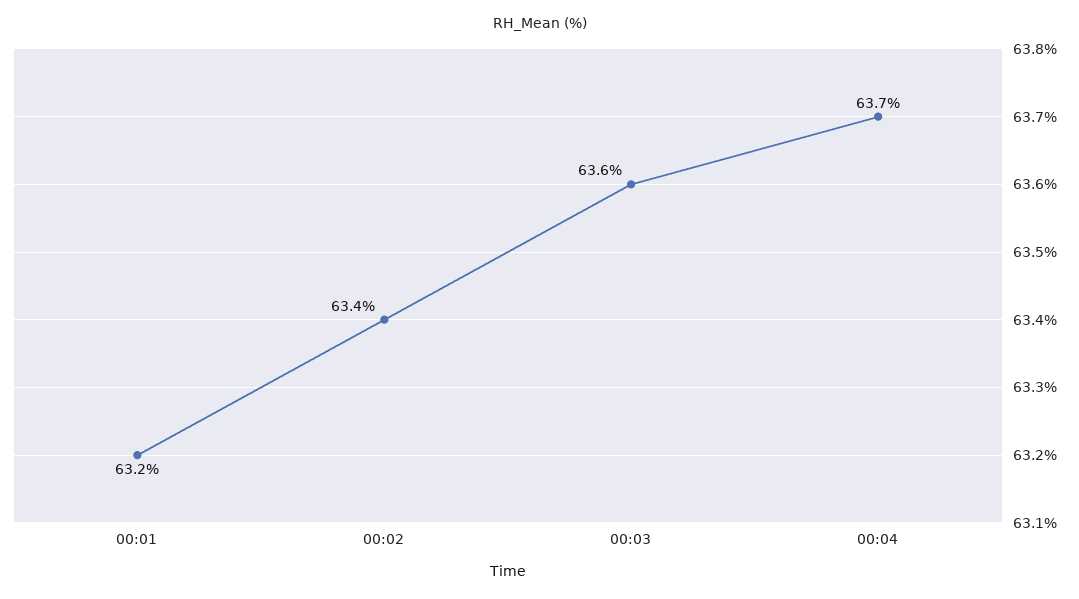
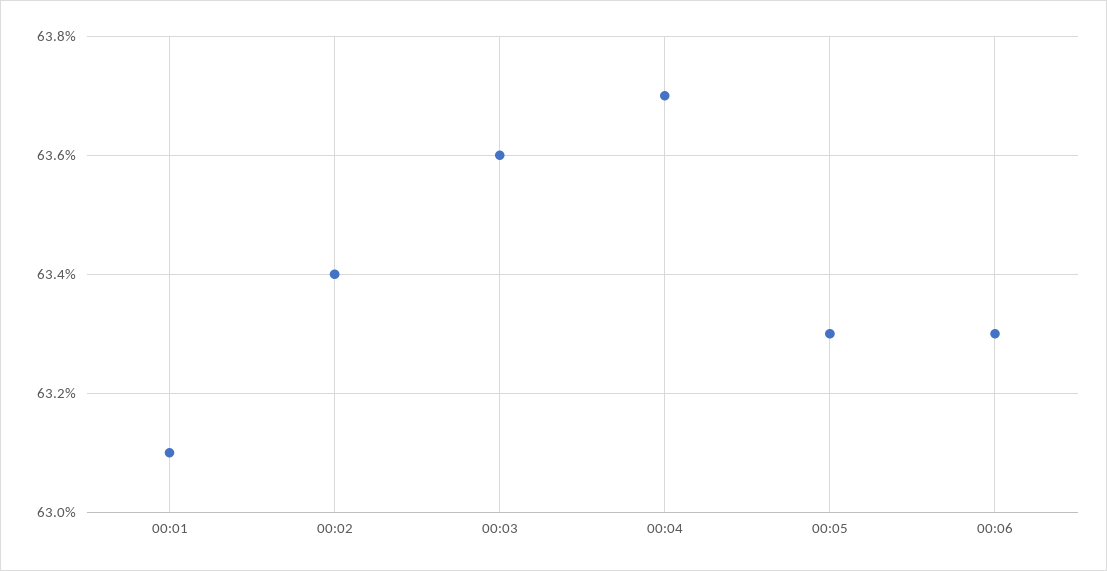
00:01: 63.2 -> 63.1
00:05: none -> 63.3
00:06: none -> 63.3

